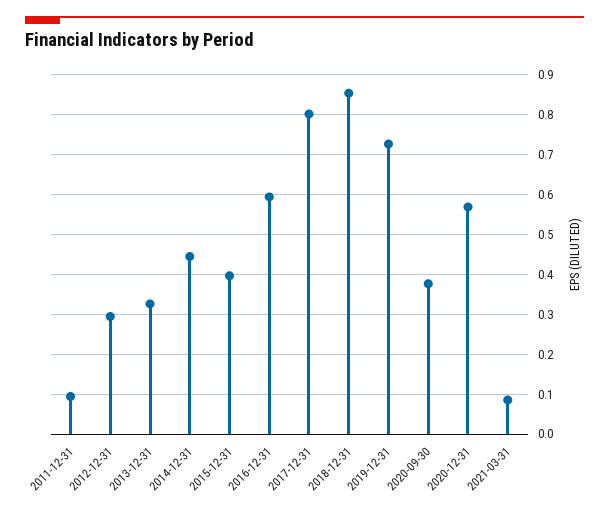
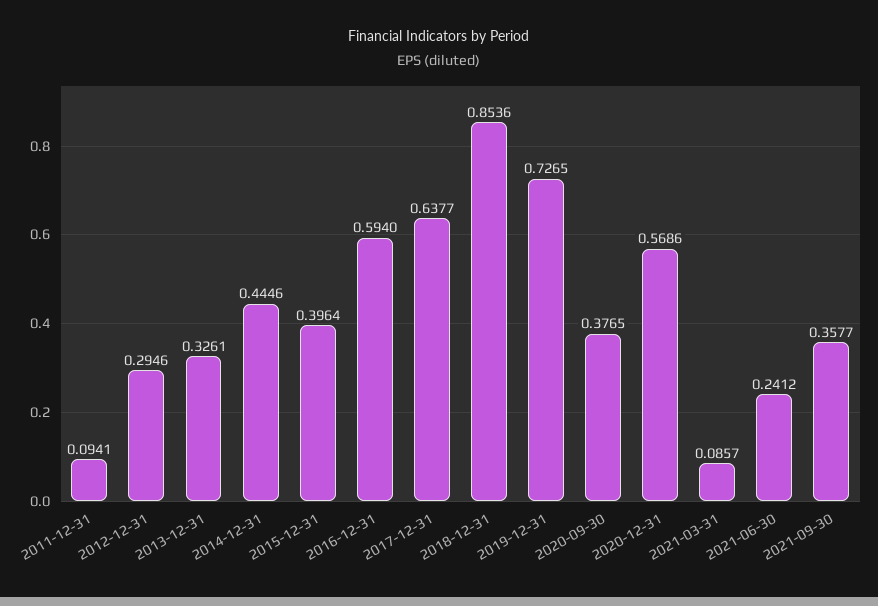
2017-12-31: 0.8 -> 0.6377
2021-06-30: none -> 0.2412
2021-09-30: none -> 0.3577

